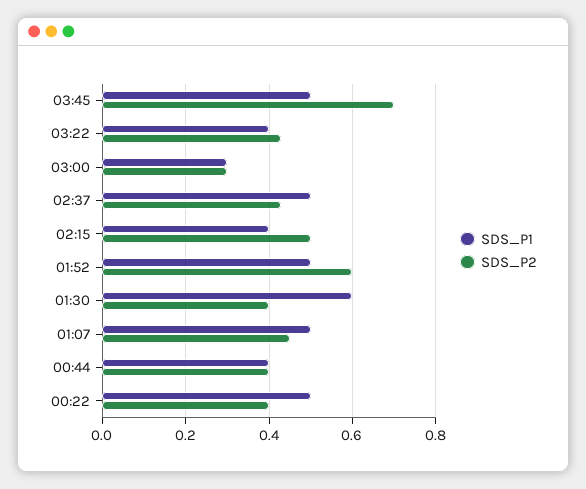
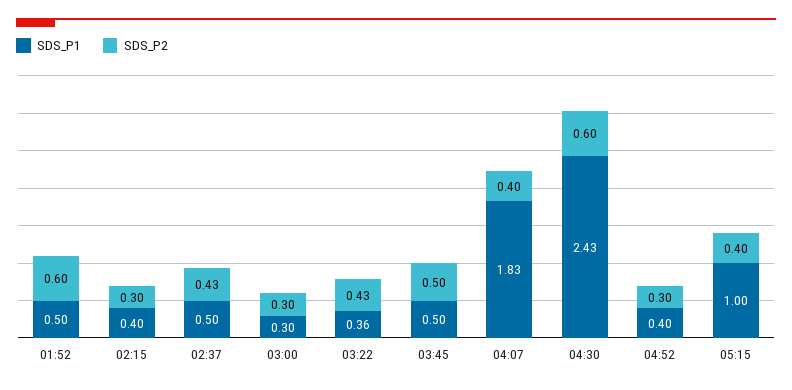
SDS_P2, 03:45: 0.7 -> 0.5
SDS_P1, 03:22: 0.4 -> 0.36
SDS_P2, 02:15: 0.5 -> 0.3
SDS_P1, 01:30: 0.6 -> none
SDS_P2, 01:30: 0.4 -> none
SDS_P1, 01:07: 0.5 -> none
SDS_P2, 01:07: 0.45 -> none
SDS_P1, 00:44: 0.4 -> none
SDS_P2, 00:44: 0.4 -> none
SDS_P1, 00:22: 0.5 -> none
SDS_P2, 00:22: 0.4 -> none
SDS_P1, 04:07: none -> 1.83
SDS_P2, 04:07: none -> 0.4
SDS_P1, 04:30: none -> 2.43
SDS_P2, 04:30: none -> 0.6
SDS_P1, 04:52: none -> 0.4
SDS_P2, 04:52: none -> 0.3
SDS_P1, 05:15: none -> 1
SDS_P2, 05:15: none -> 0.4

